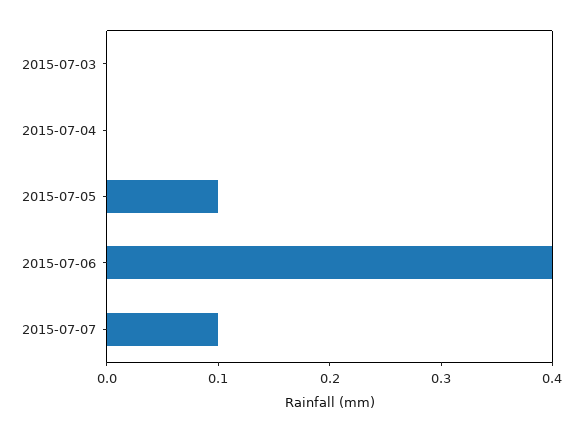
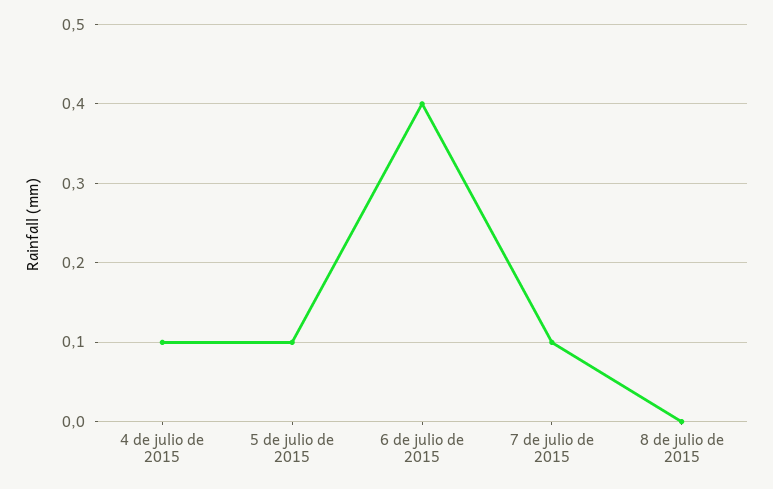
2015-07-03: 0 -> none
2015-07-04: 0 -> 0.1
8 de julio de 2015: none -> 0

